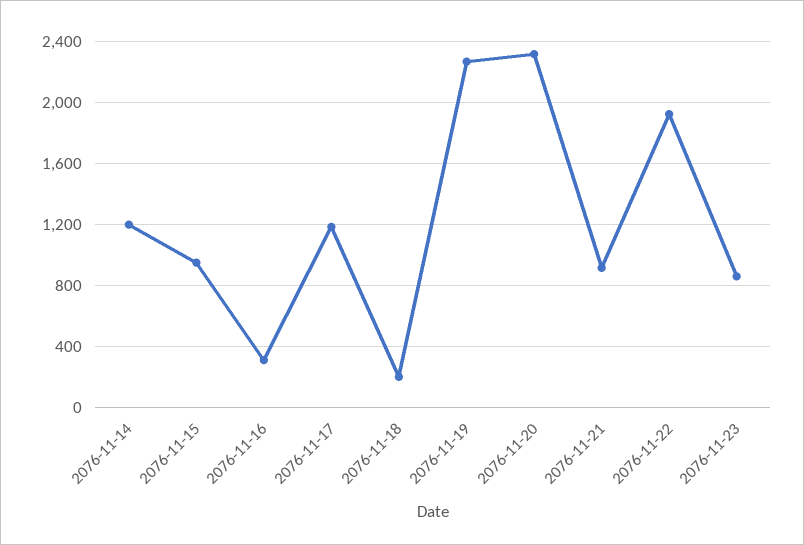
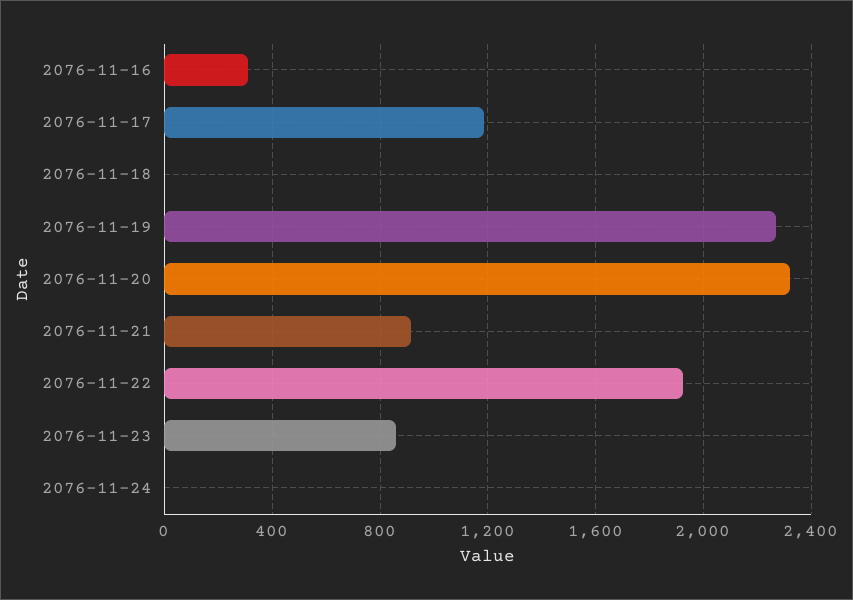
2076-11-14: 1200 -> none
2076-11-15: 950 -> none
2076-11-18: 200 -> 0
2076-11-24: none -> 0

